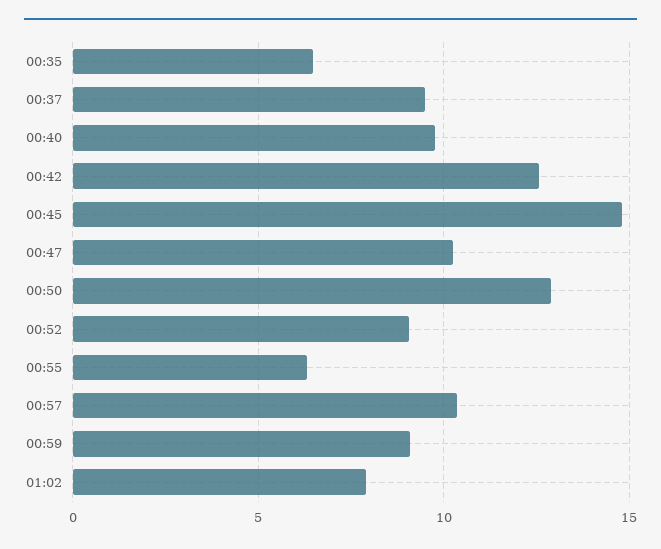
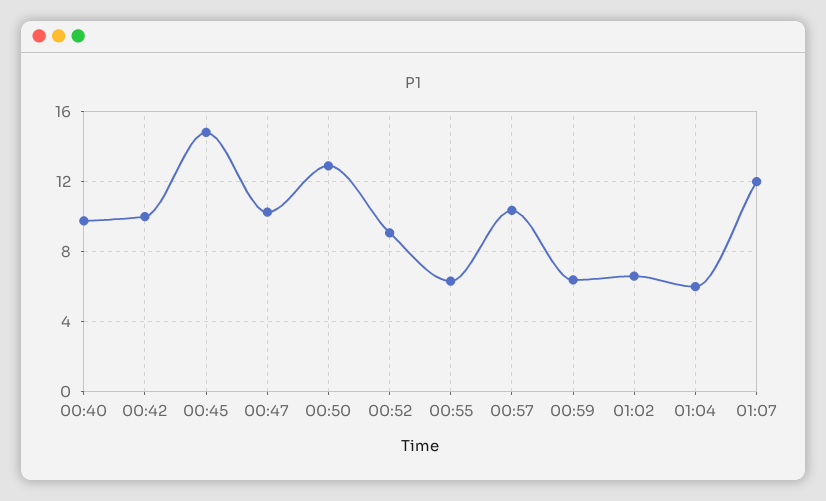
00:35: 6.5 -> none
00:37: 9.5 -> none
00:42: 12.5 -> 10
00:59: 9 -> 6.5
01:02: 8 -> 6.5
01:04: none -> 6
01:07: none -> 12

